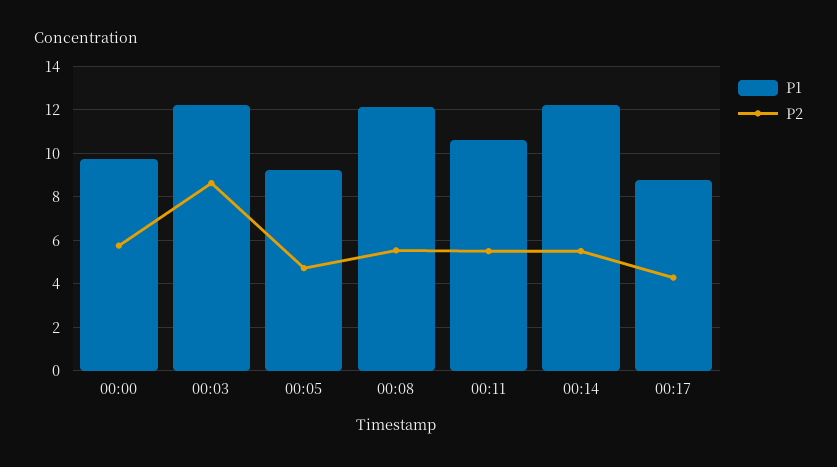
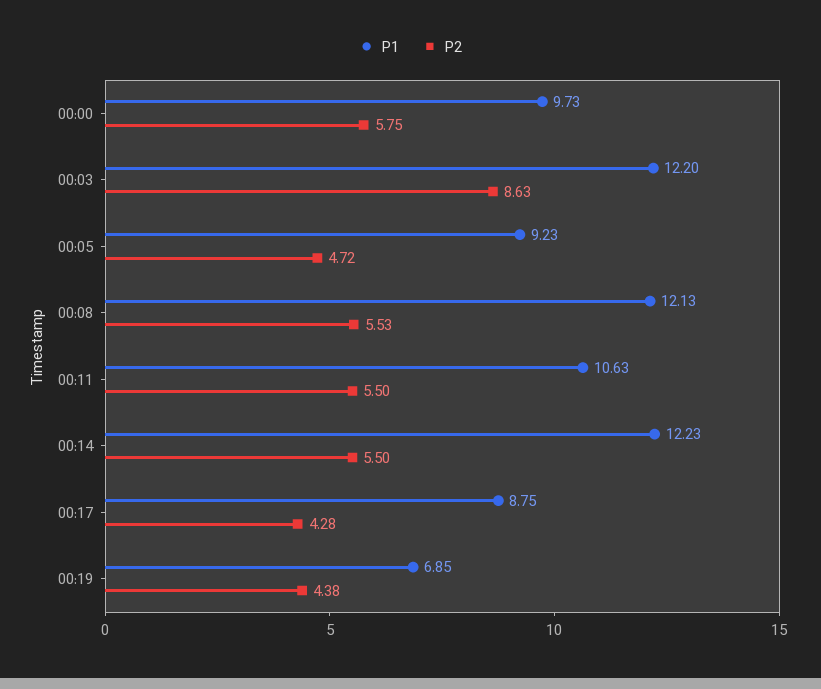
P1, 00:19: none -> 6.85
P2, 00:19: none -> 4.38

